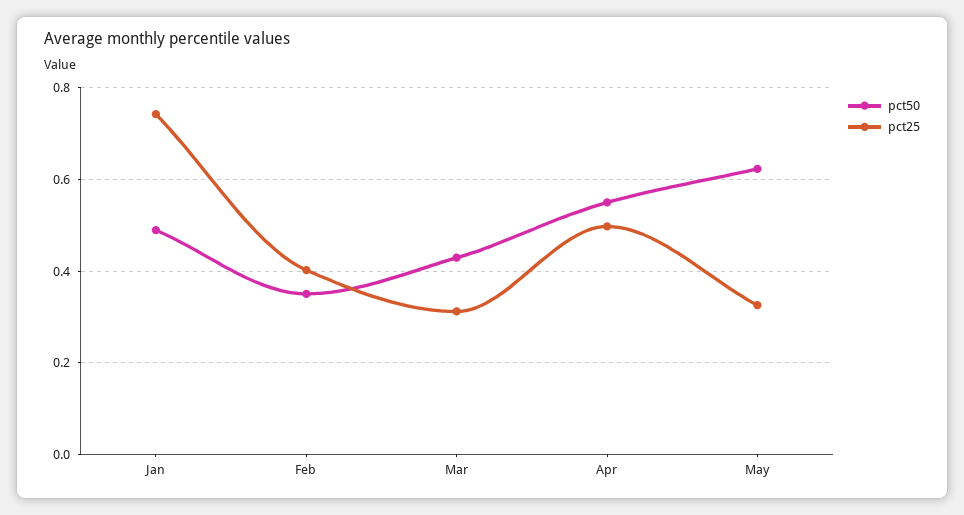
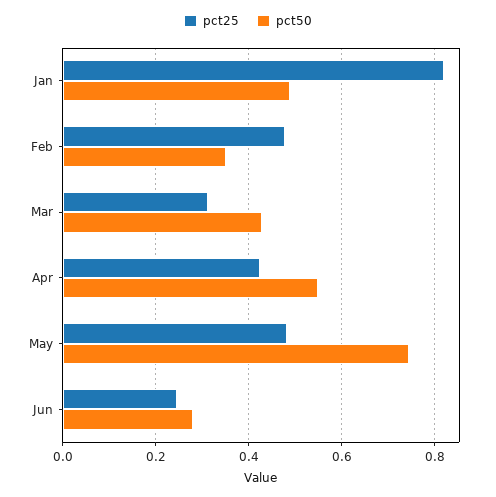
pct25, Jan: 0.74 -> 0.82
pct25, Feb: 0.4 -> 0.48
pct25, Apr: 0.5 -> 0.42
pct50, May: 0.62 -> 0.74
pct25, May: 0.32 -> 0.48
pct25, Jun: none -> 0.24
pct50, Jun: none -> 0.28

